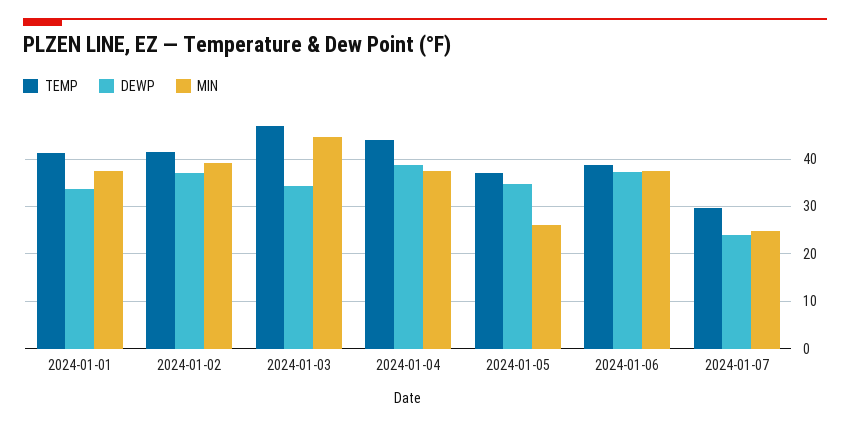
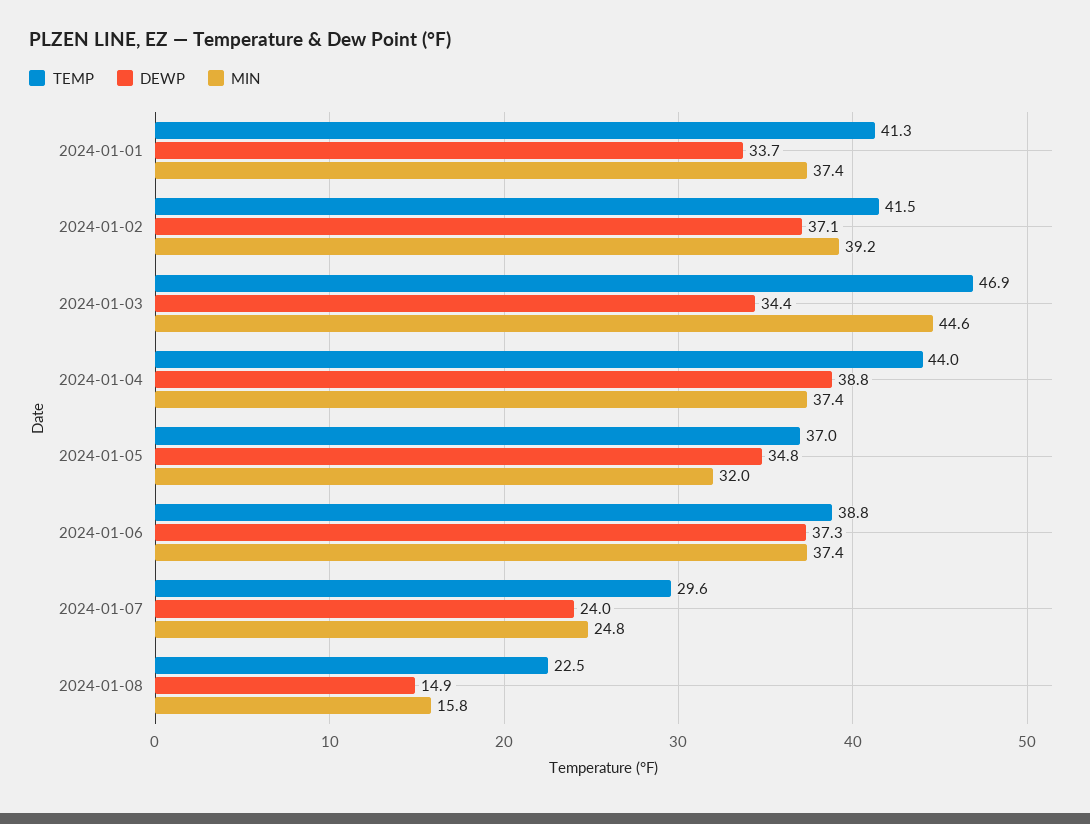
MIN, 2024-01-05: 26 -> 32
TEMP, 2024-01-08: none -> 22.5
DEWP, 2024-01-08: none -> 14.9
MIN, 2024-01-08: none -> 15.8

